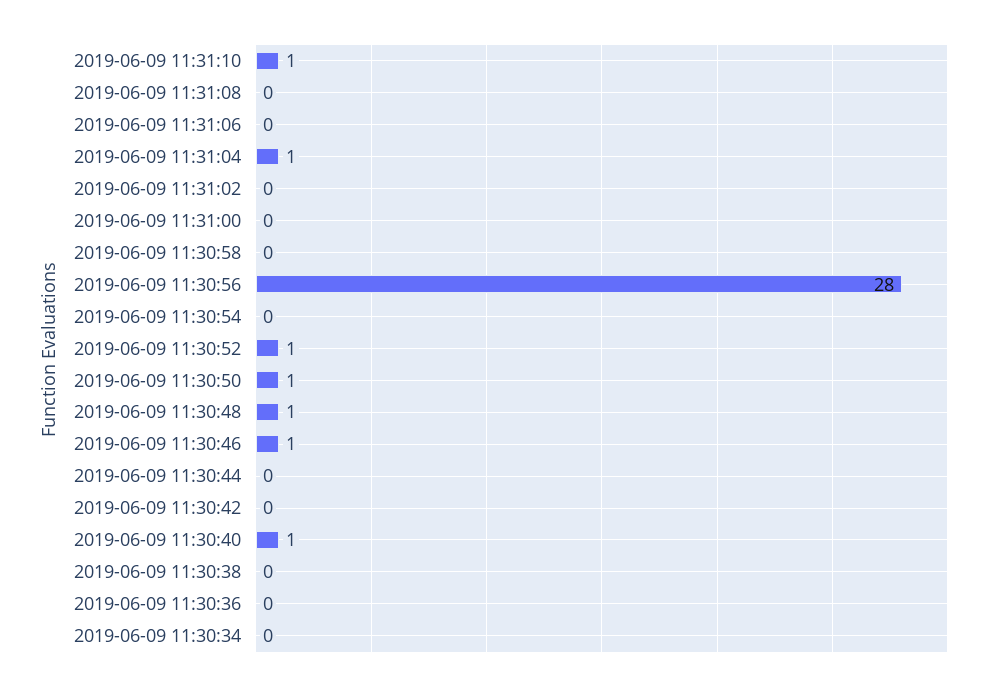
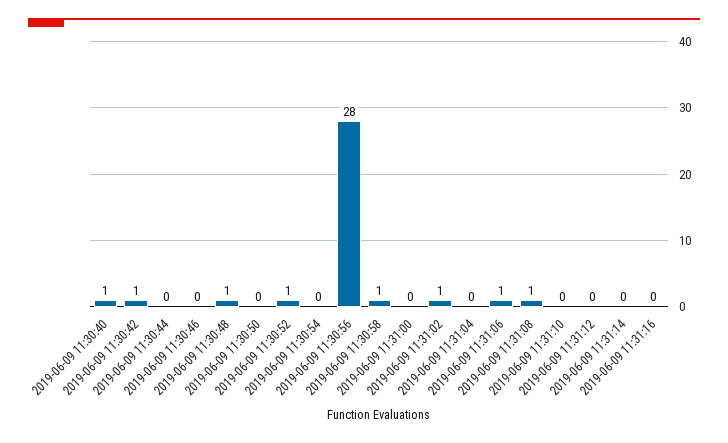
2019-06-09 11:31:10: 1 -> 0
2019-06-09 11:31:08: 0 -> 1
2019-06-09 11:31:06: 0 -> 1
2019-06-09 11:31:04: 1 -> 0
2019-06-09 11:31:02: 0 -> 1
2019-06-09 11:30:58: 0 -> 1
2019-06-09 11:30:50: 1 -> 0
2019-06-09 11:30:46: 1 -> 0
2019-06-09 11:30:42: 0 -> 1
2019-06-09 11:30:38: 0 -> none
2019-06-09 11:30:36: 0 -> none
2019-06-09 11:30:34: 0 -> none
2019-06-09 11:31:12: none -> 0
2019-06-09 11:31:14: none -> 0
2019-06-09 11:31:16: none -> 0

